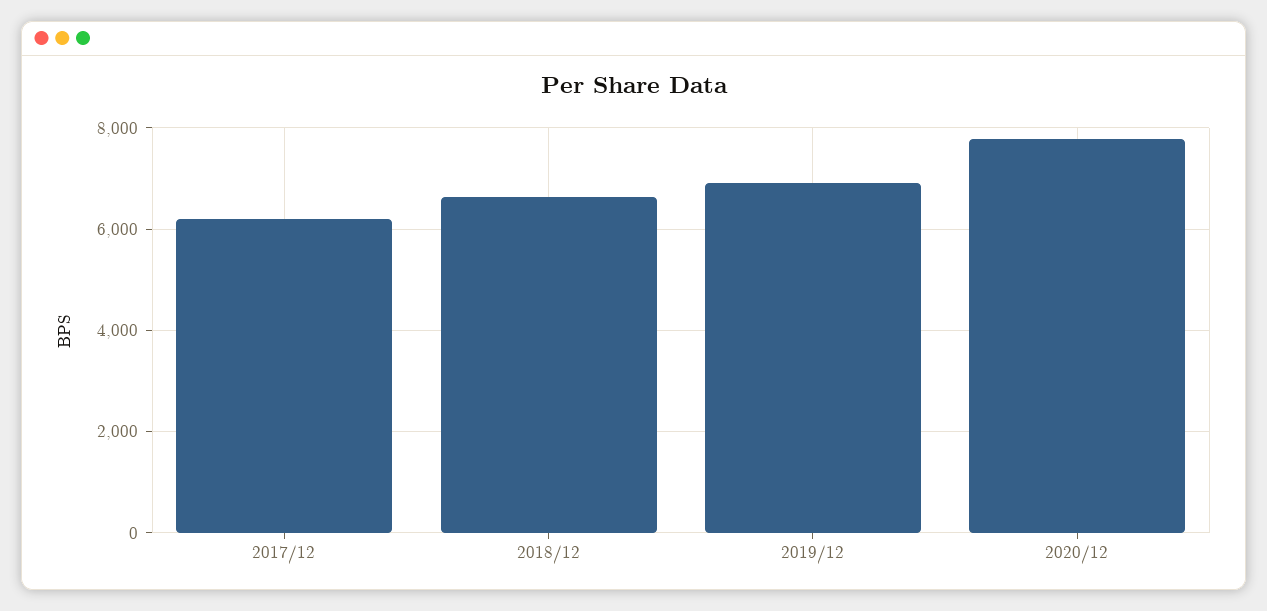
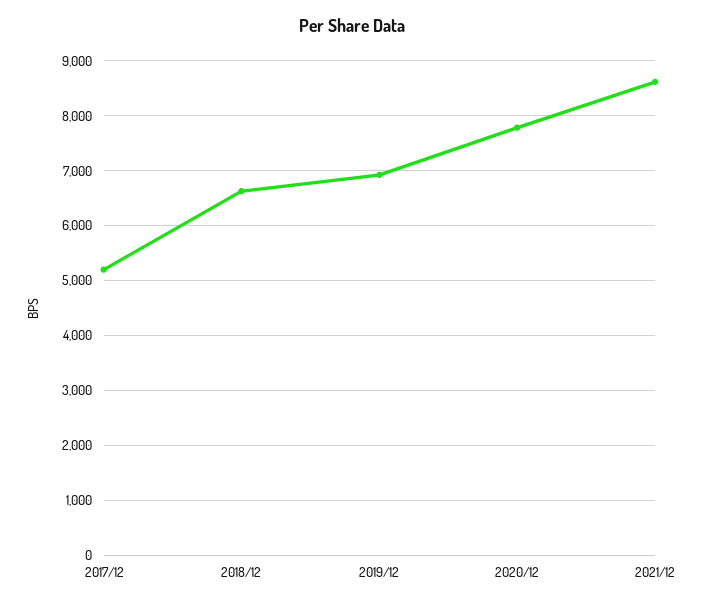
2017/12: 6200 -> 5200
2021/12: none -> 8600

